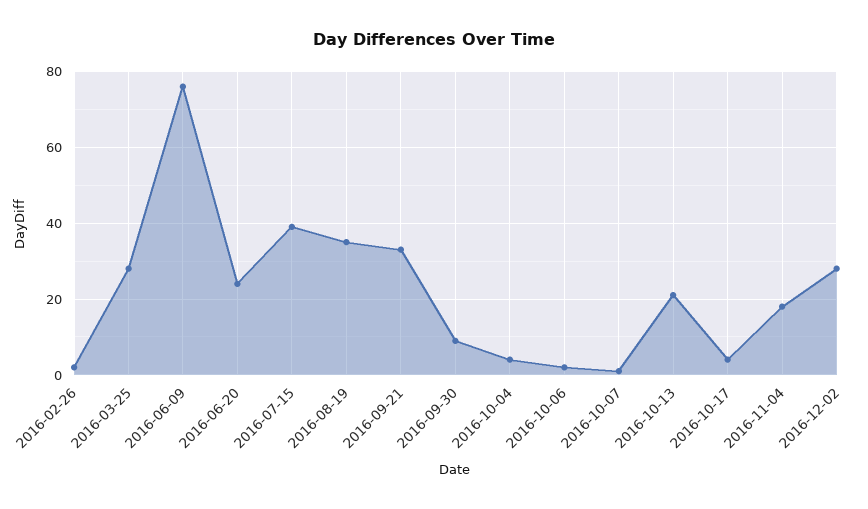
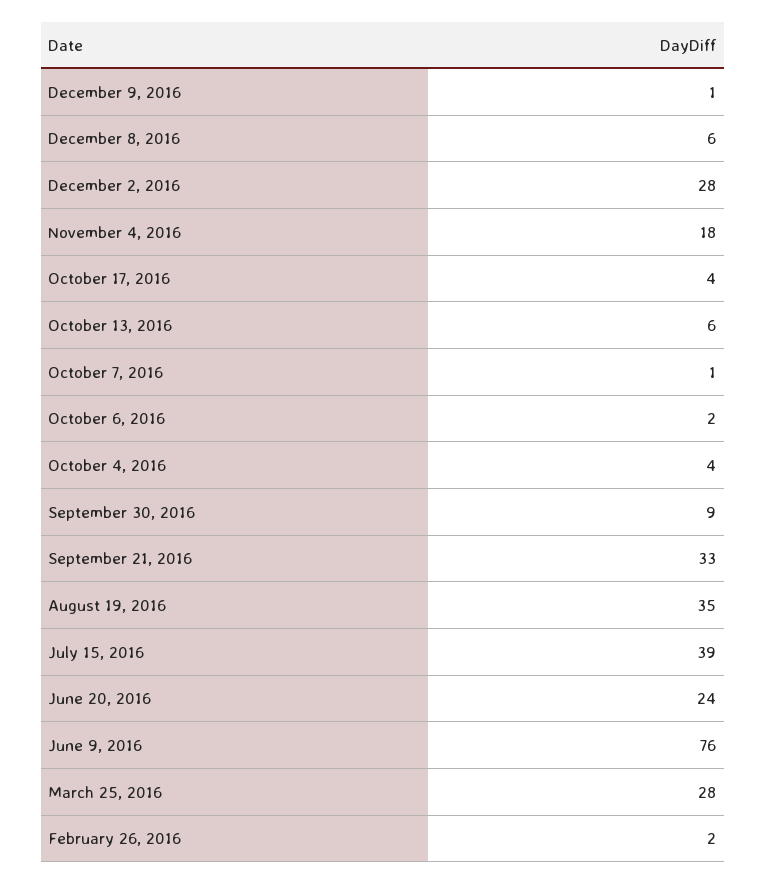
2016-10-13: 20 -> 6
December 9, 2016: none -> 1
December 8, 2016: none -> 6

